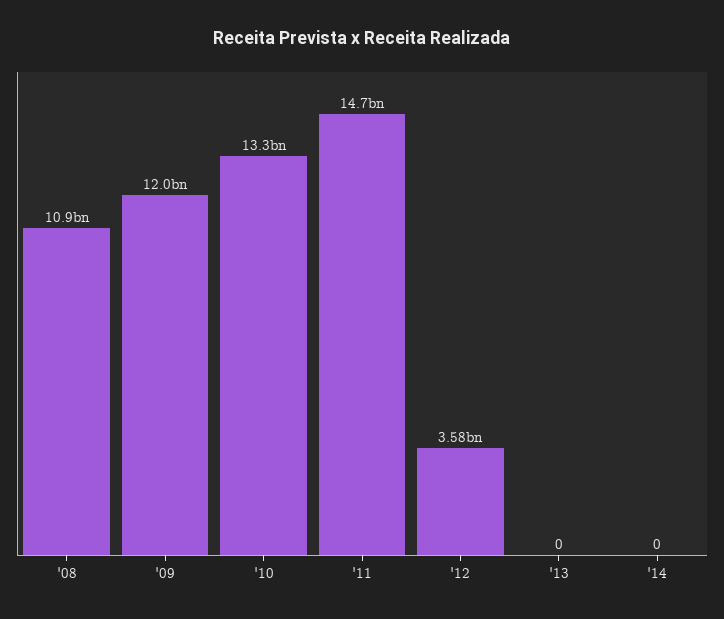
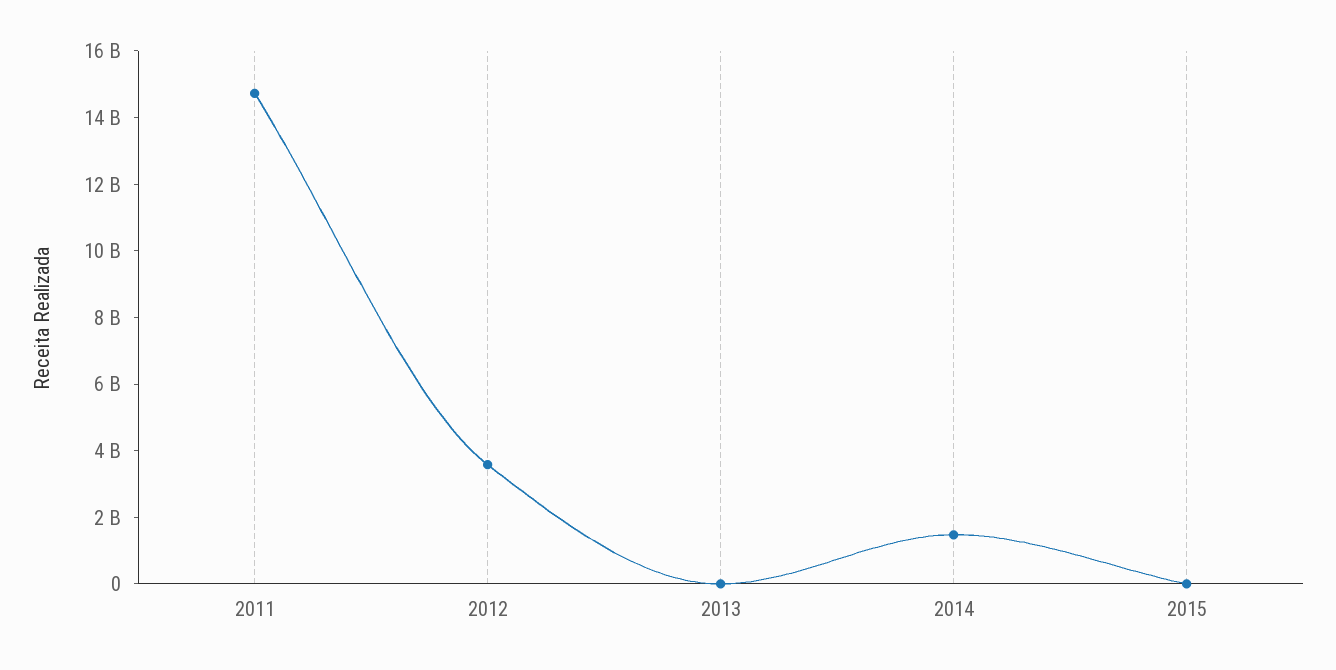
'08: 10900000000 -> none
'09: 12000000000 -> none
'10: 13300000000 -> none
'14: 0 -> 1500000000
2015: none -> 0

